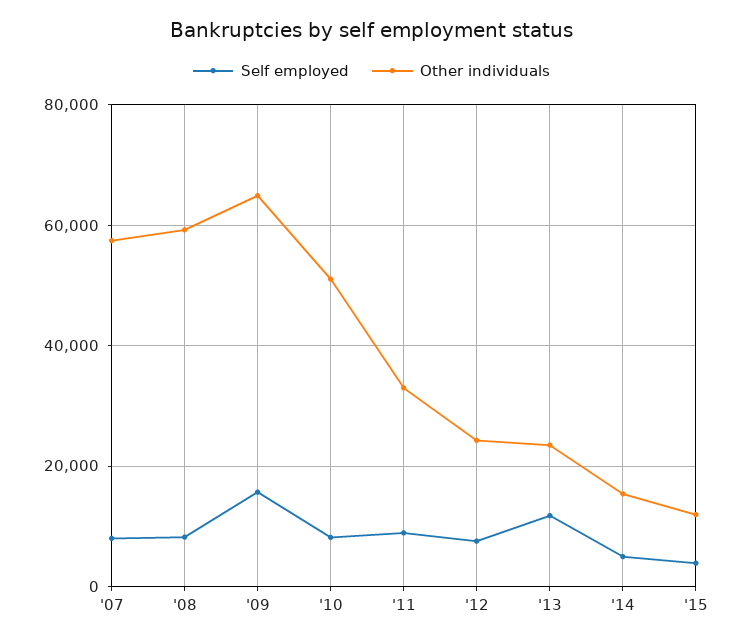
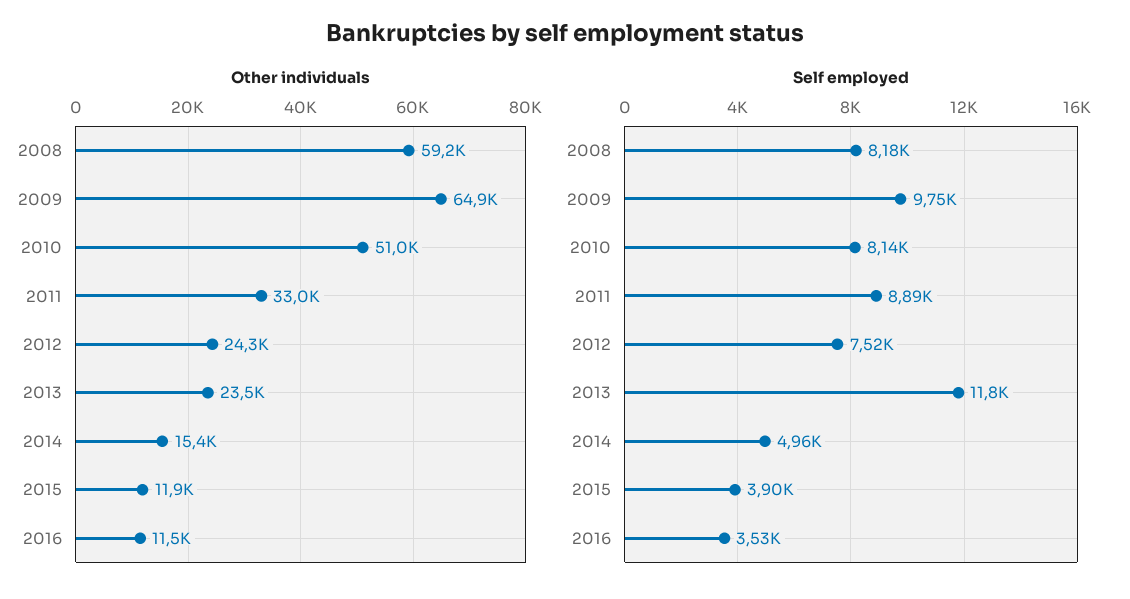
Self employed, '07: 8000 -> none
Other individuals, '07: 58000 -> none
Self employed, '09: 16000 -> 9750
Other individuals, 2016: none -> 11500
Self employed, 2016: none -> 3530

